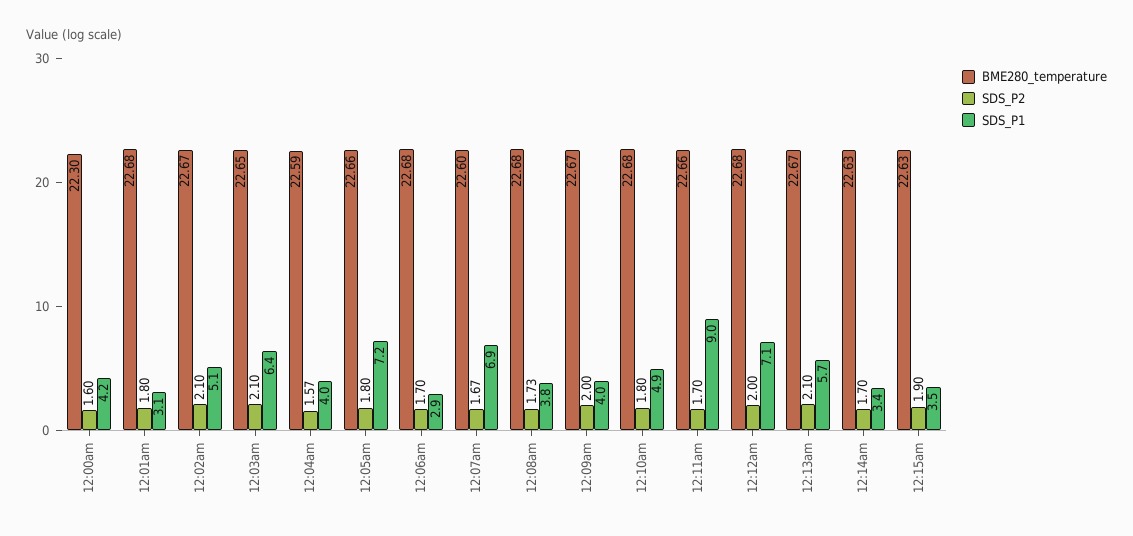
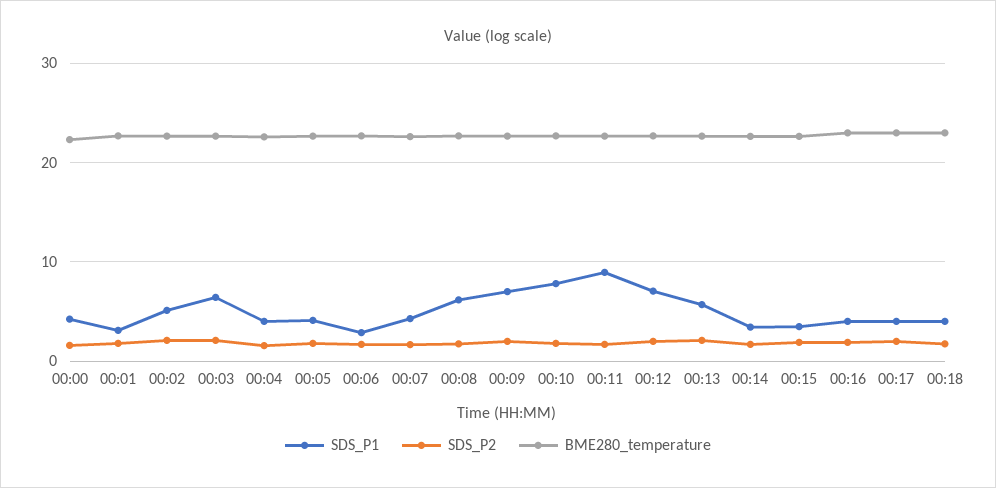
SDS_P1, 12:05am: 7.2 -> 4
SDS_P1, 12:07am: 6.9 -> 4
SDS_P1, 12:08am: 3.8 -> 6
SDS_P1, 12:09am: 4 -> 7
SDS_P1, 12:10am: 4.9 -> 8
SDS_P1, 00:16: none -> 4
SDS_P2, 00:16: none -> 2
BME280_temperature, 00:16: none -> 23
SDS_P1, 00:17: none -> 4
SDS_P2, 00:17: none -> 2
BME280_temperature, 00:17: none -> 23
SDS_P1, 00:18: none -> 4
SDS_P2, 00:18: none -> 2
BME280_temperature, 00:18: none -> 23

